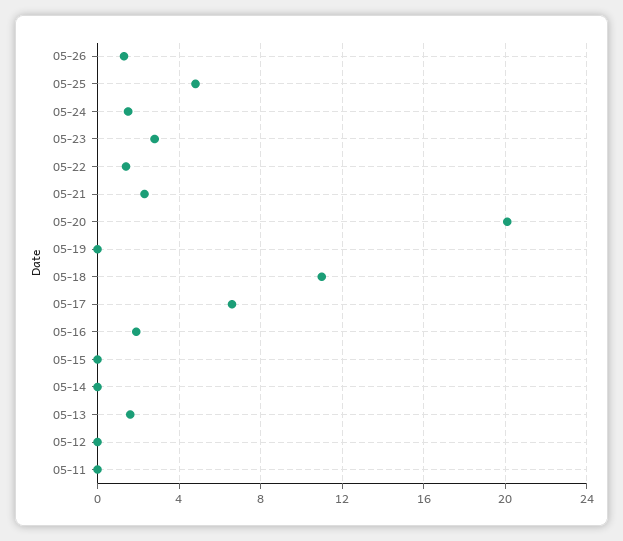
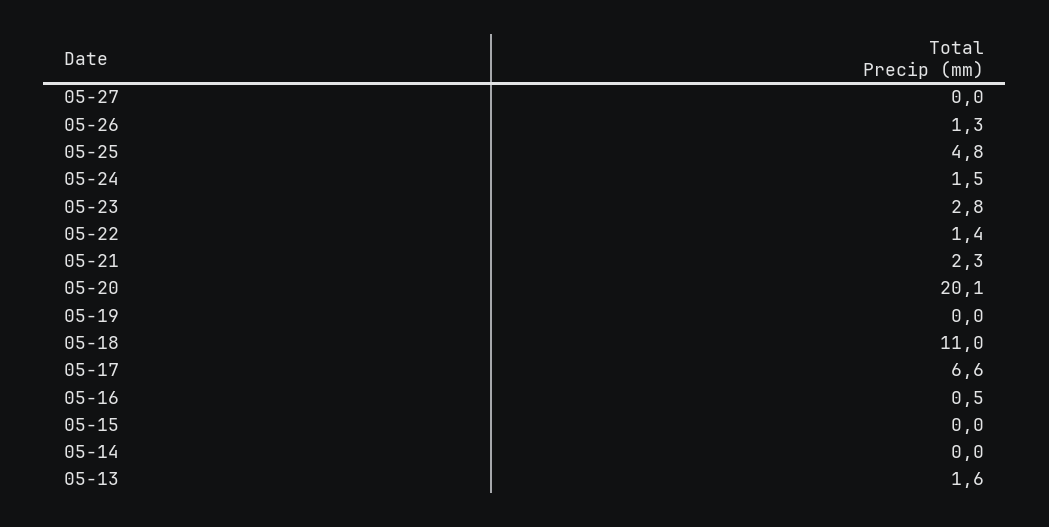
05-16: 2 -> 0.5
05-12: 0 -> none
05-11: 0 -> none
05-27: none -> 0

